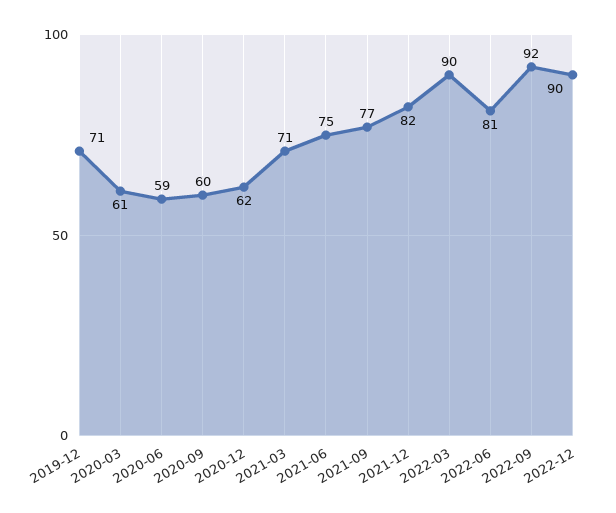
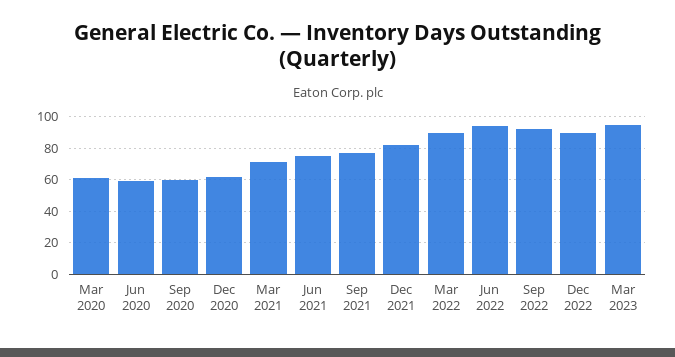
2019-12: 71 -> none
2022-06: 81 -> 95
Mar 2023: none -> 95

